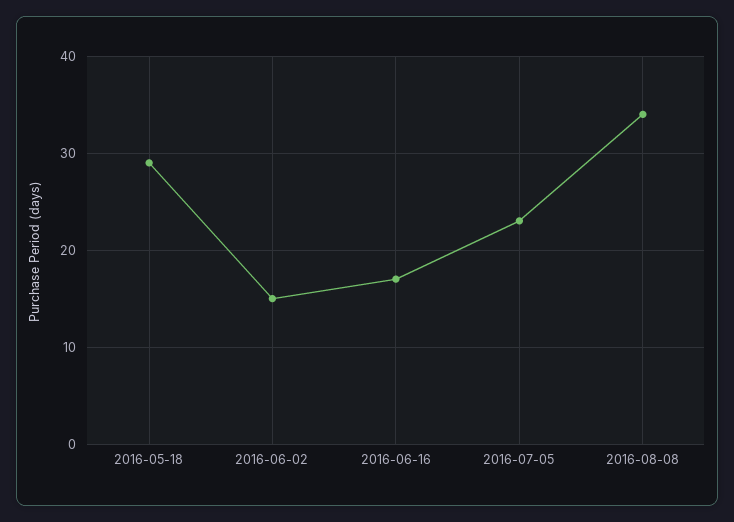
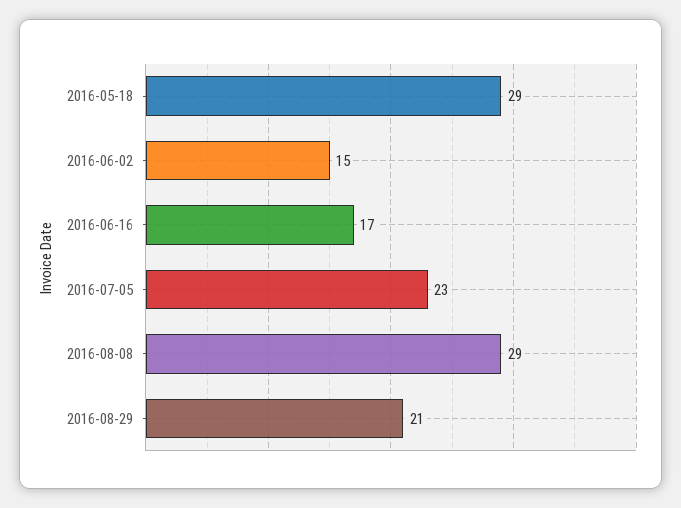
2016-08-08: 34 -> 29
2016-08-29: none -> 21

